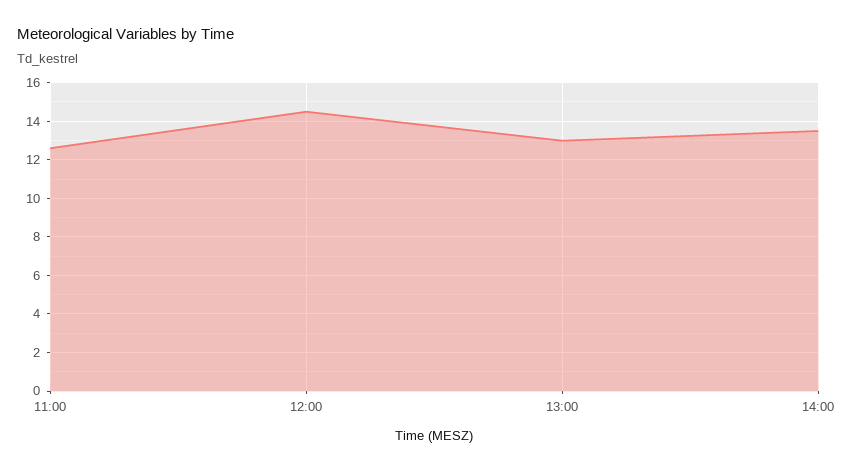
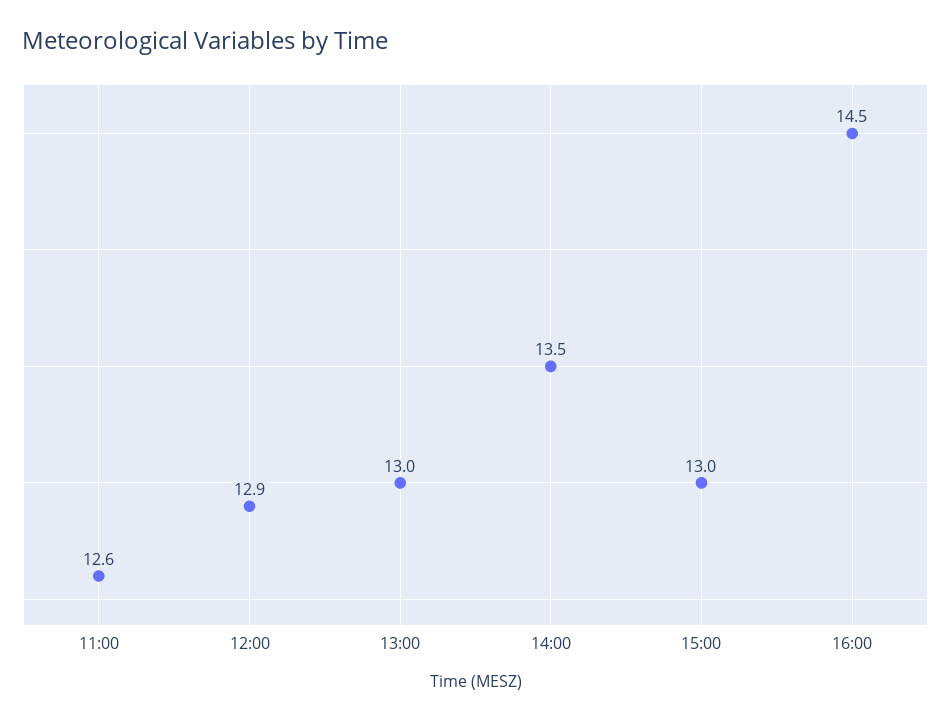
12:00: 14.5 -> 12.9
15:00: none -> 13
16:00: none -> 14.5

